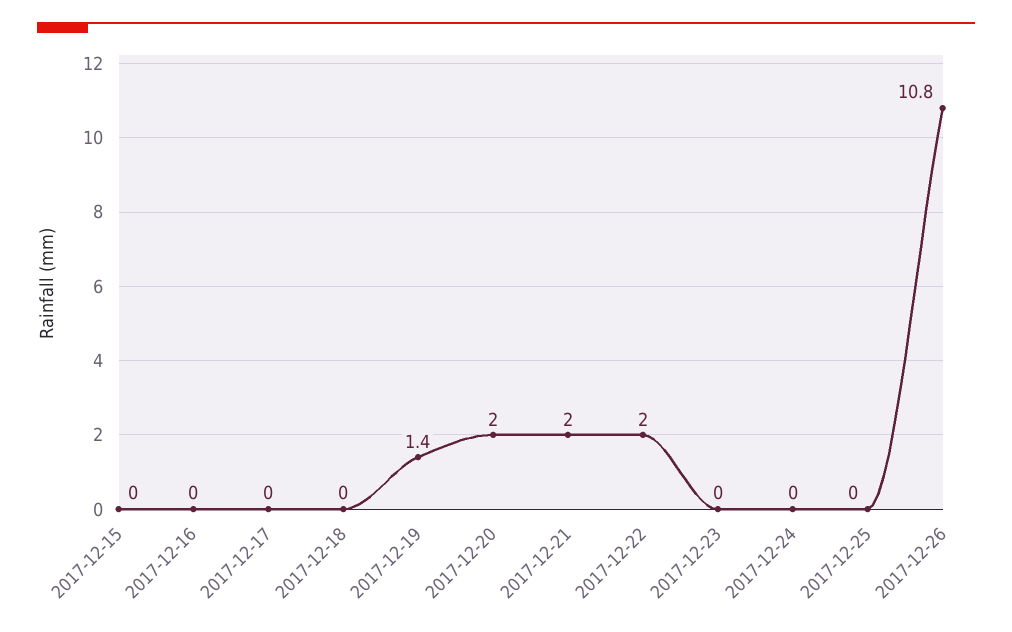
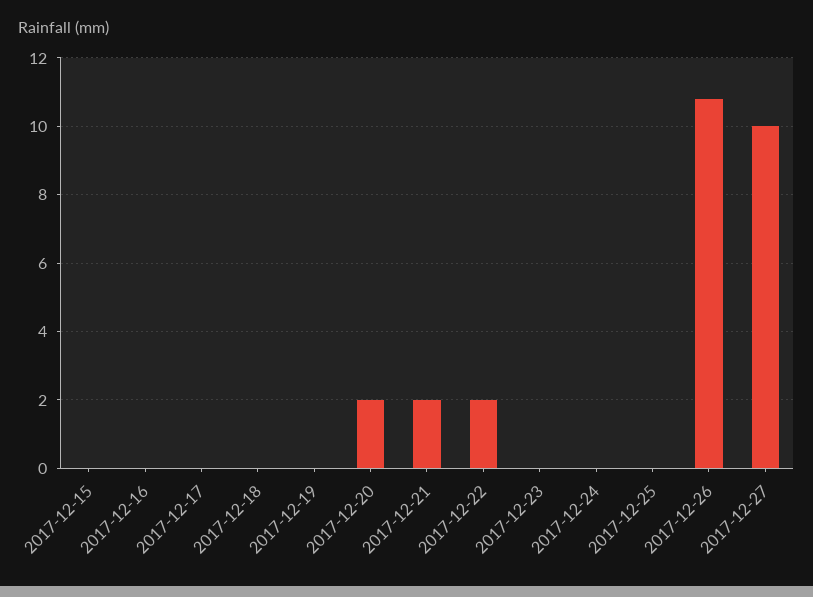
2017-12-19: 1.4 -> 0
2017-12-27: none -> 10

